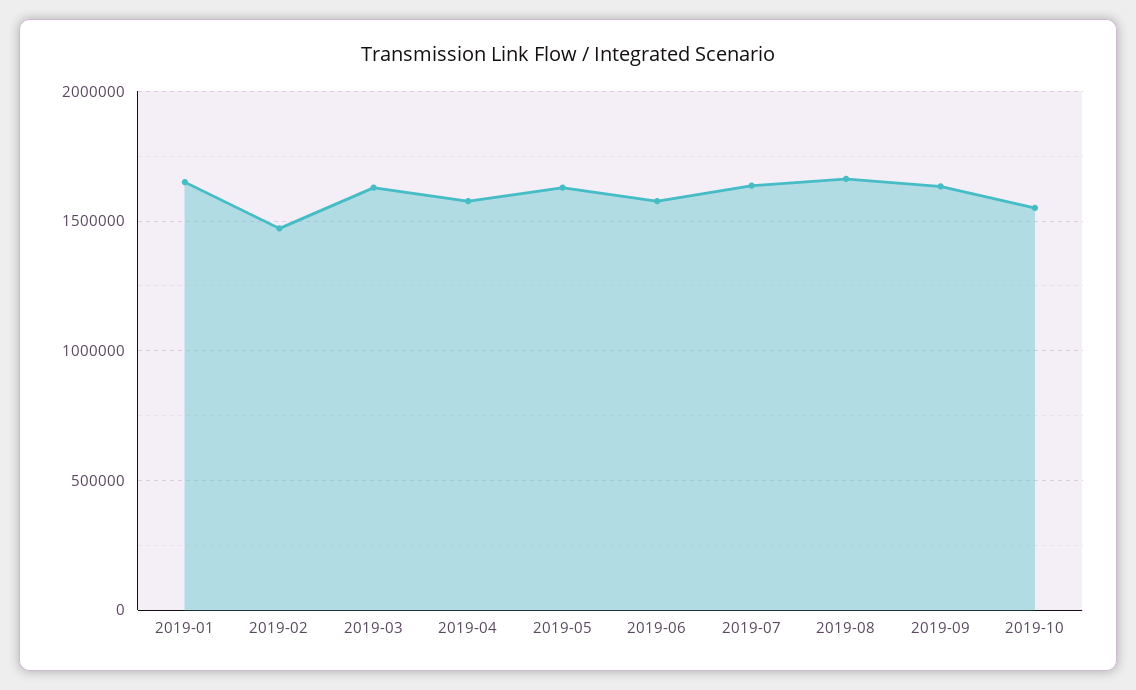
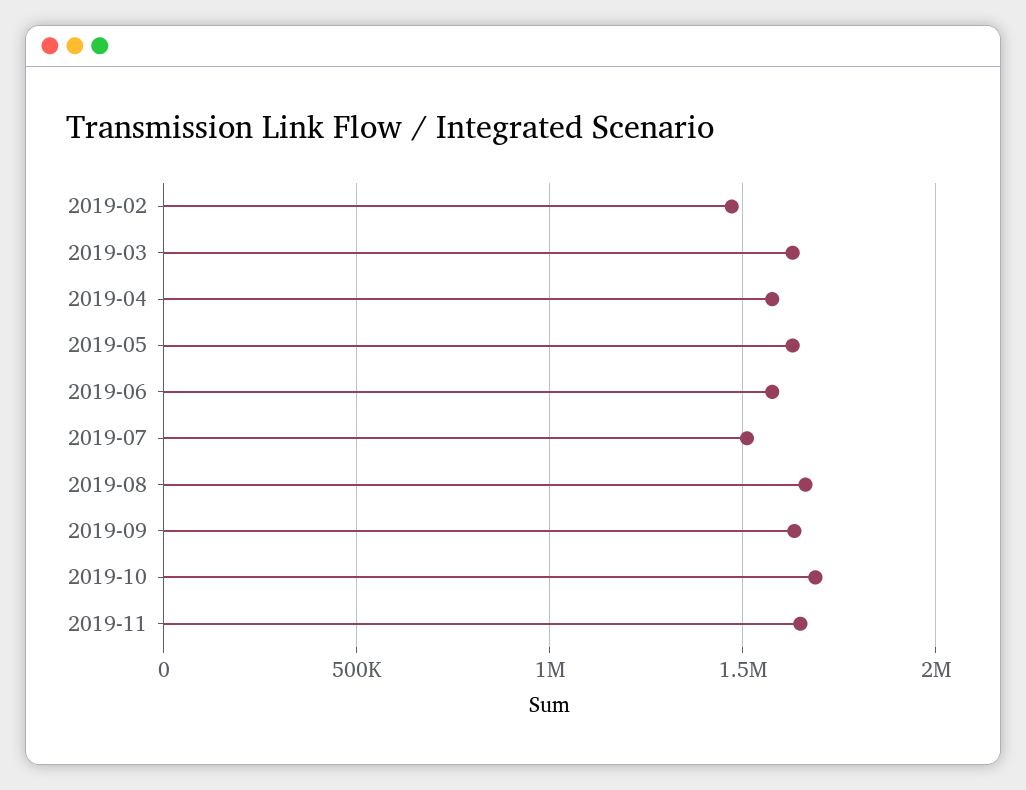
2019-01: 1650000 -> none
2019-07: 1650000 -> 1500000
2019-10: 1550000 -> 1700000
2019-11: none -> 1650000

